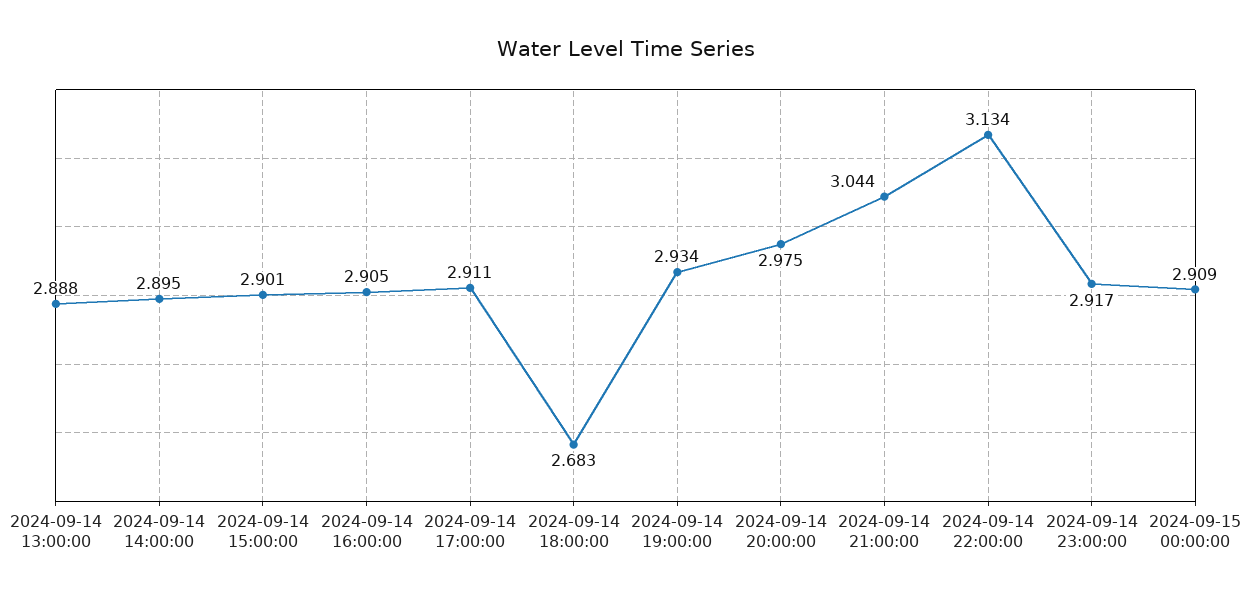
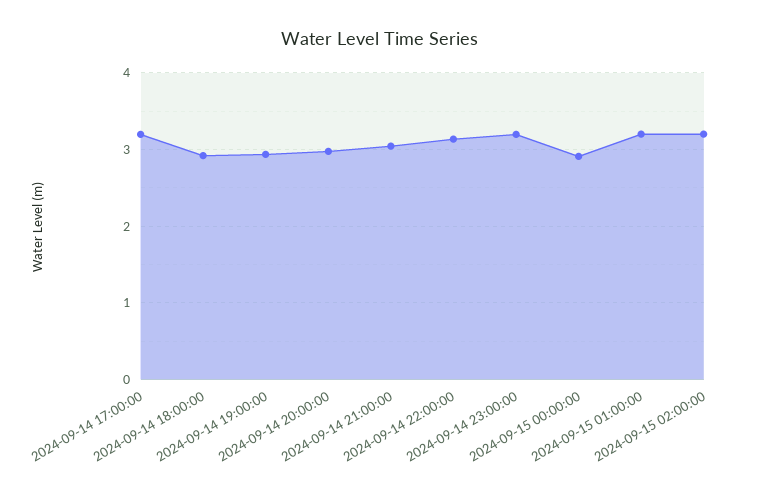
2024-09-14 13:00:00: 2.888 -> none
2024-09-14 14:00:00: 2.895 -> none
2024-09-14 15:00:00: 2.901 -> none
2024-09-14 16:00:00: 2.905 -> none
2024-09-14 17:00:00: 2.911 -> 3.2
2024-09-14 18:00:00: 2.683 -> 2.9
2024-09-14 23:00:00: 2.917 -> 3.2
2024-09-15 01:00:00: none -> 3.2
2024-09-15 02:00:00: none -> 3.2

